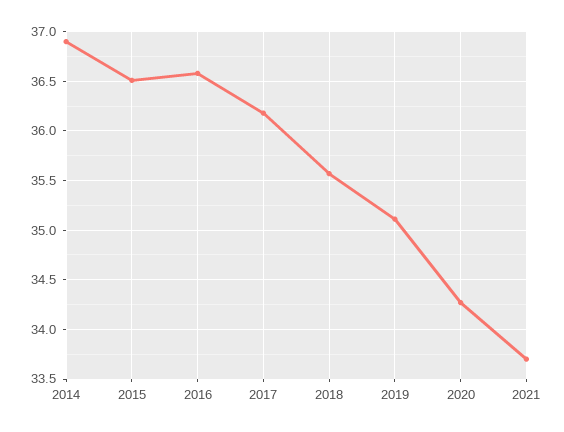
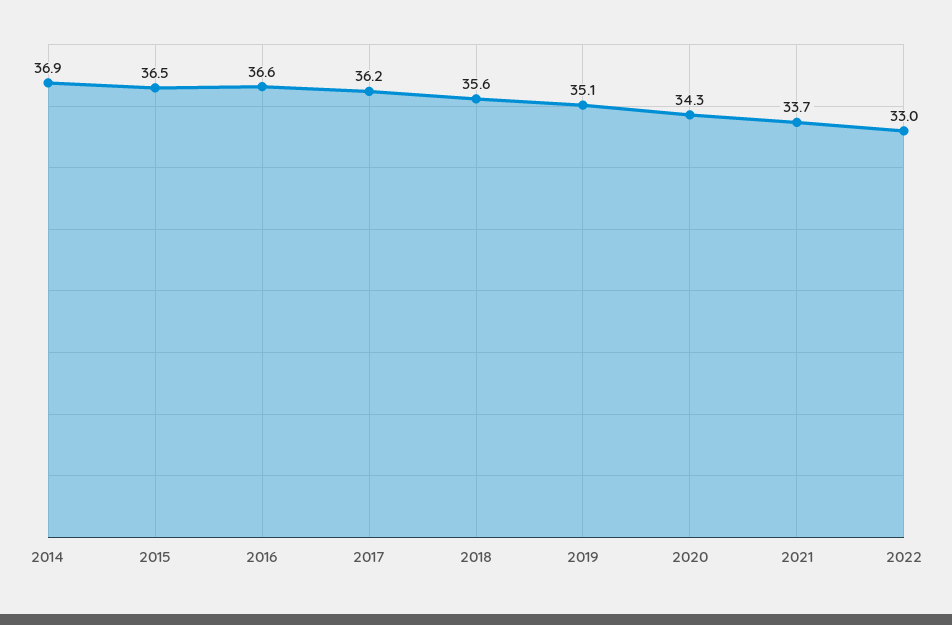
2022: none -> 33

